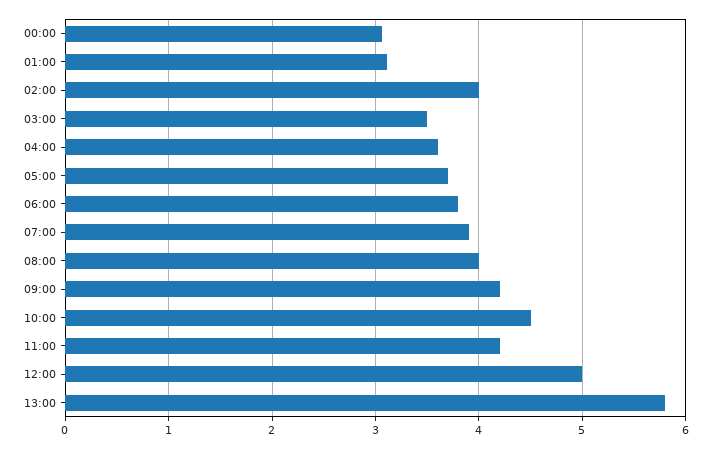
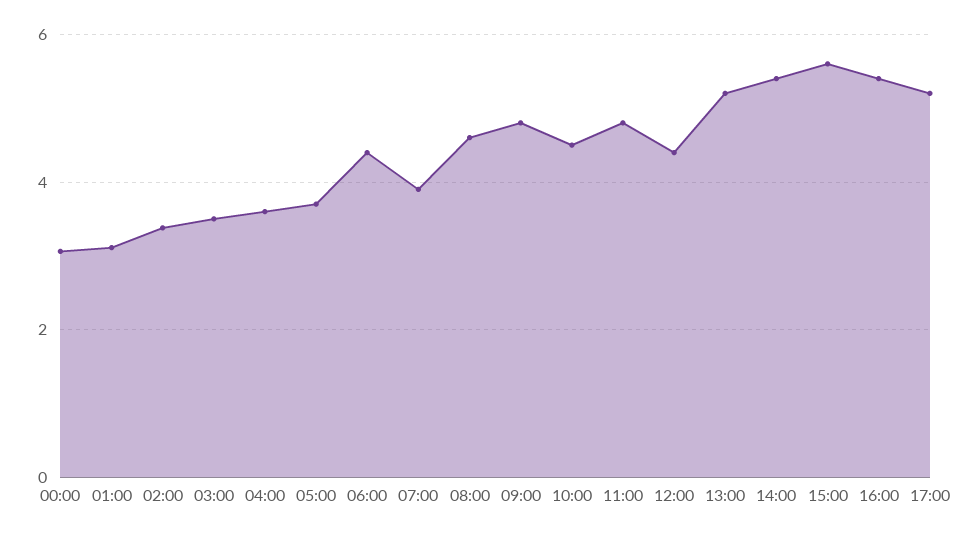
02:00: 4 -> 3.4
06:00: 3.8 -> 4.4
08:00: 4 -> 4.6
09:00: 4.2 -> 4.8
11:00: 4.2 -> 4.8
12:00: 5 -> 4.4
13:00: 5.8 -> 5.2
14:00: none -> 5.4
15:00: none -> 5.6
16:00: none -> 5.4
17:00: none -> 5.2

